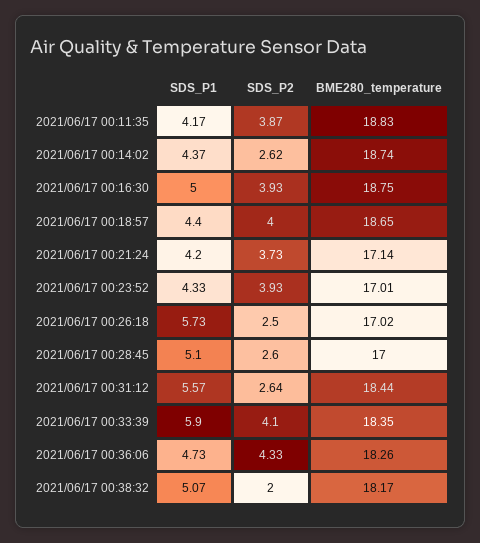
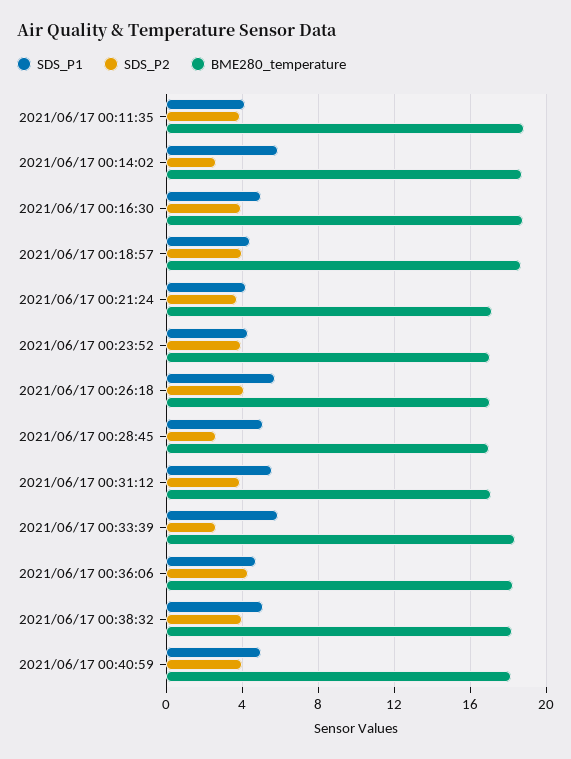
SDS_P1, 2021/06/17 00:14:02: 4.37 -> 6
SDS_P2, 2021/06/17 00:26:18: 2.5 -> 4
SDS_P2, 2021/06/17 00:31:12: 2.64 -> 4
BME280_temperature, 2021/06/17 00:31:12: 18.44 -> 17
SDS_P2, 2021/06/17 00:33:39: 4.1 -> 2.5
SDS_P2, 2021/06/17 00:38:32: 2 -> 4
SDS_P1, 2021/06/17 00:40:59: none -> 5
SDS_P2, 2021/06/17 00:40:59: none -> 4
BME280_temperature, 2021/06/17 00:40:59: none -> 18

